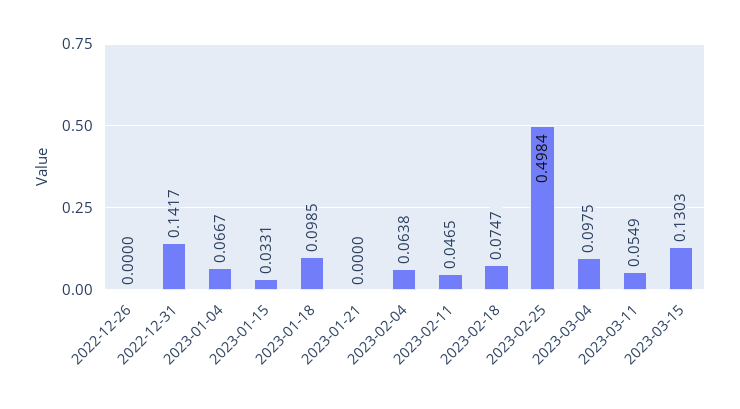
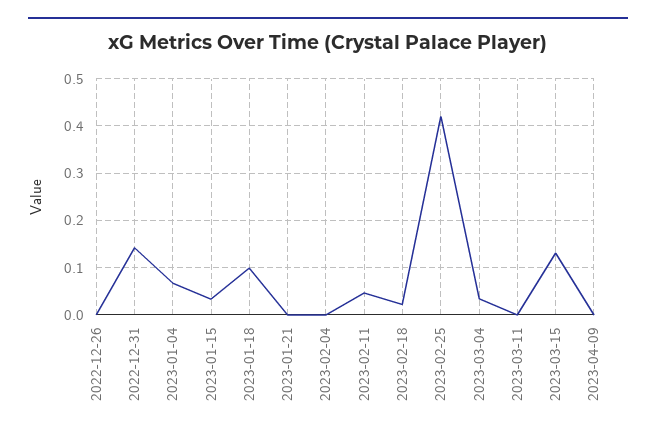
2023-02-04: 0.0638 -> 0
2023-02-18: 0.0747 -> 0.02
2023-02-25: 0.4984 -> 0.42
2023-03-04: 0.0975 -> 0.04
2023-03-11: 0.0549 -> 0
2023-04-09: none -> 0

